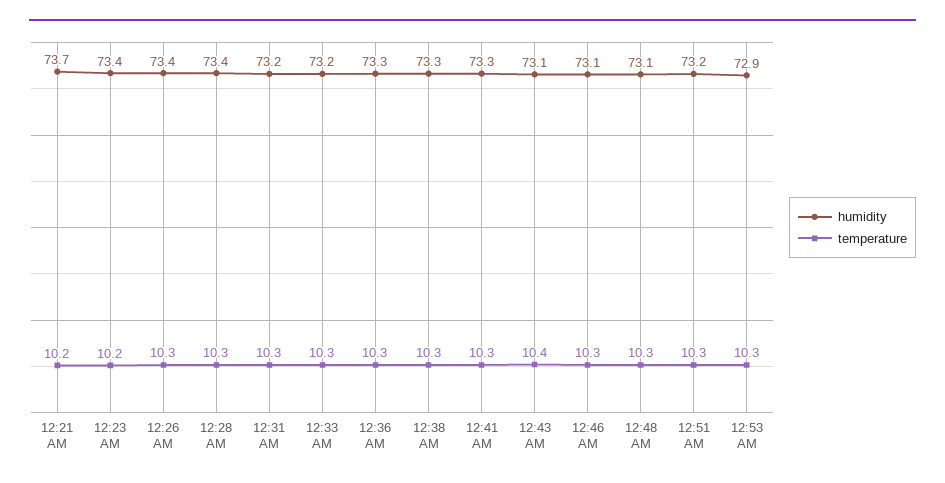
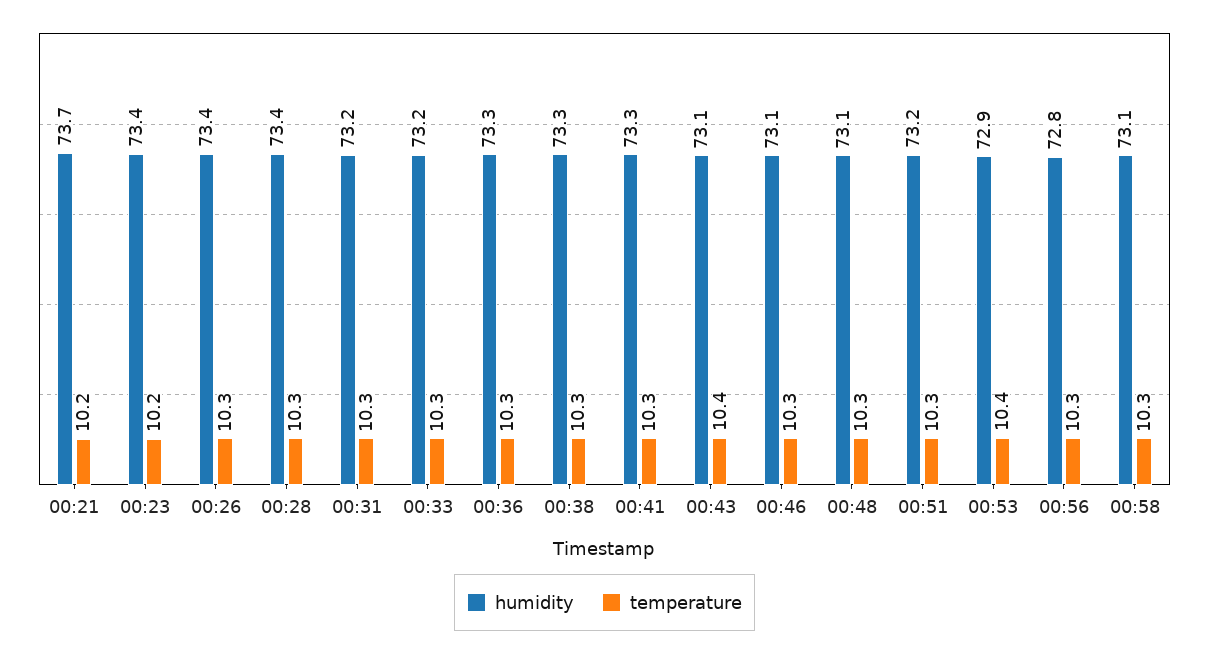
temperature, 12:53 AM: 10.3 -> 10.4
humidity, 00:56: none -> 72.8
temperature, 00:56: none -> 10.3
humidity, 00:58: none -> 73.1
temperature, 00:58: none -> 10.3

